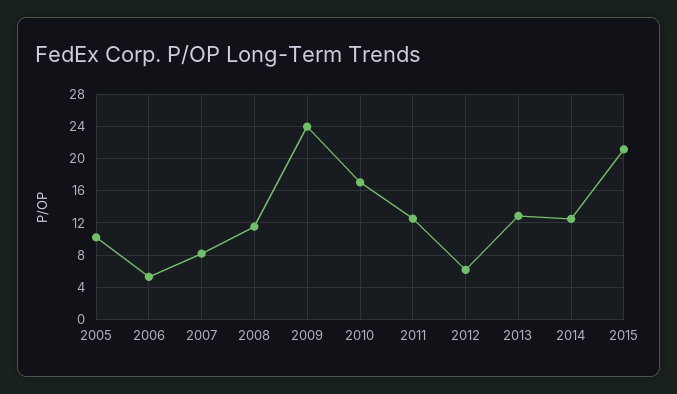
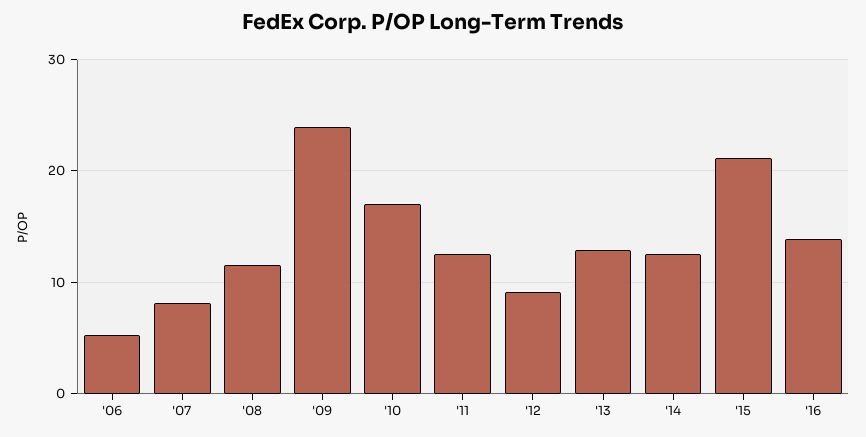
2005: 10 -> none
2012: 6 -> 9
'16: none -> 14

